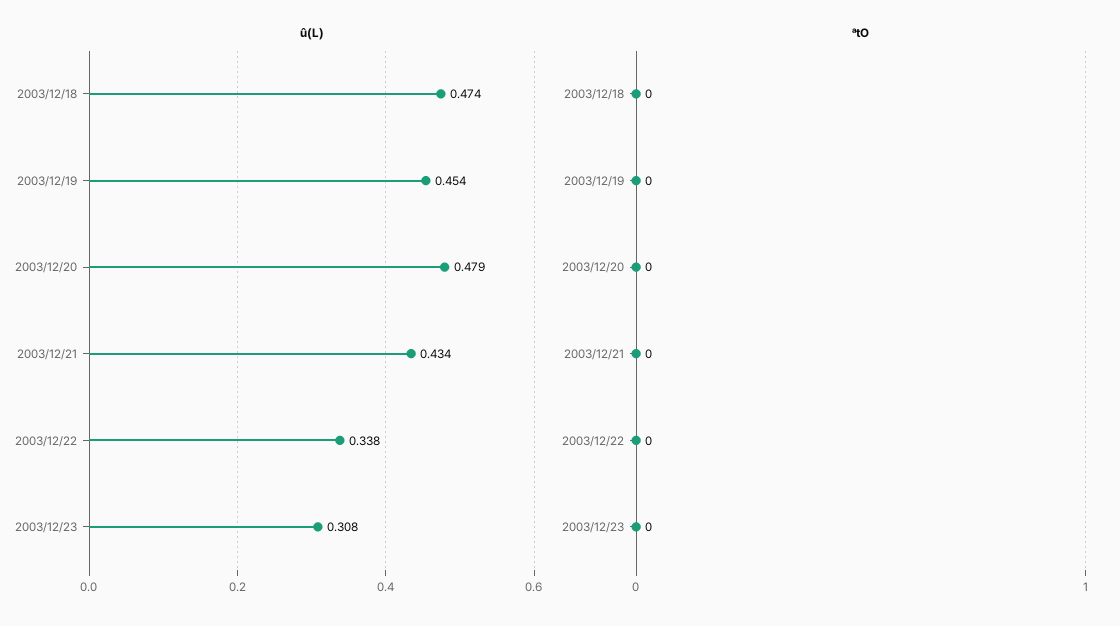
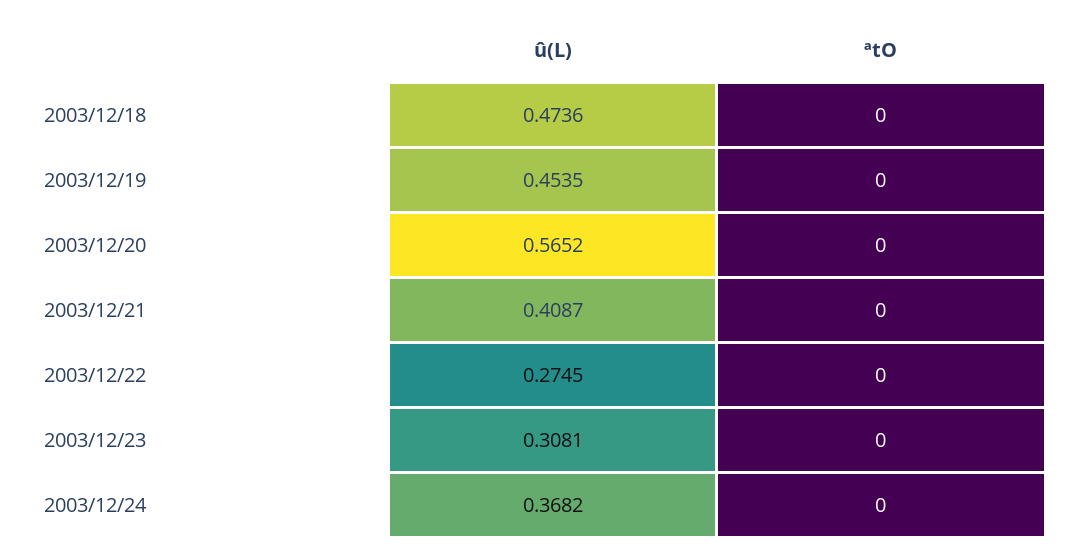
û(L), 2003/12/20: 0.479 -> 0.5652
û(L), 2003/12/21: 0.434 -> 0.4087
û(L), 2003/12/22: 0.338 -> 0.2745
û(L), 2003/12/24: none -> 0.3682
ªtO, 2003/12/24: none -> 0

